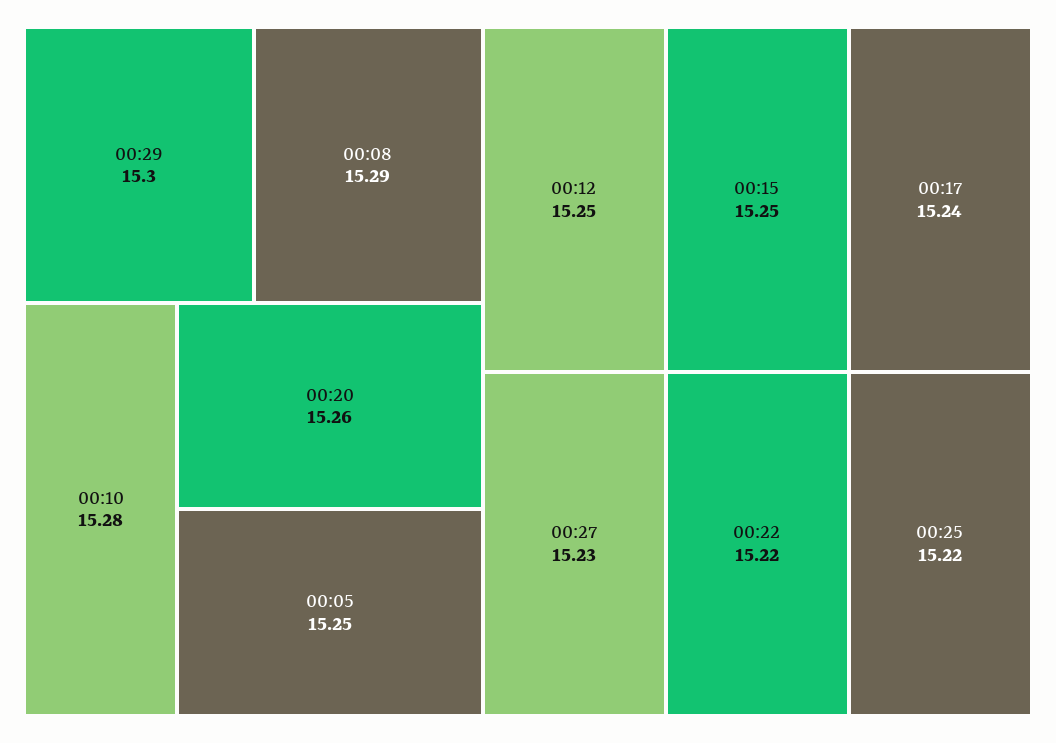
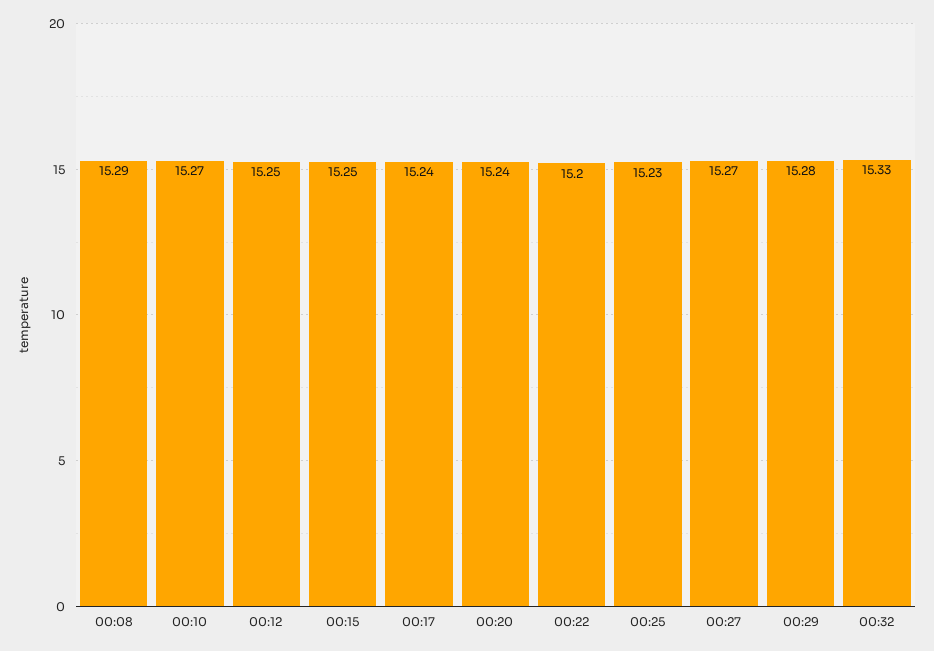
00:29: 15.3 -> 15.28
00:10: 15.28 -> 15.27
00:20: 15.26 -> 15.24
00:05: 15.25 -> none
00:27: 15.23 -> 15.27
00:22: 15.22 -> 15.2
00:25: 15.22 -> 15.23
00:32: none -> 15.33

